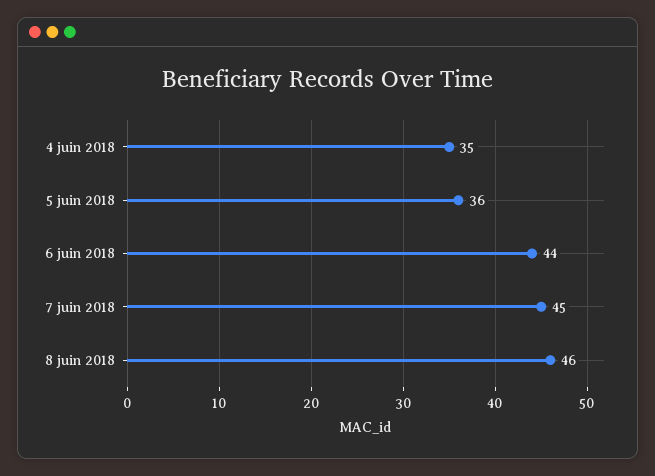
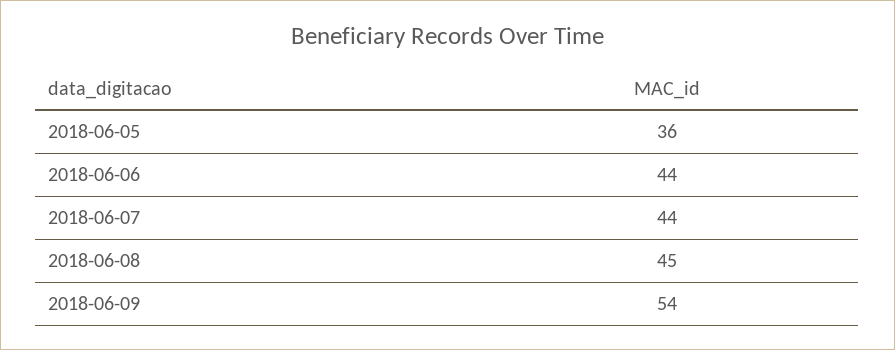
4 juin 2018: 35 -> none
7 juin 2018: 45 -> 44
8 juin 2018: 46 -> 45
2018-06-09: none -> 54

